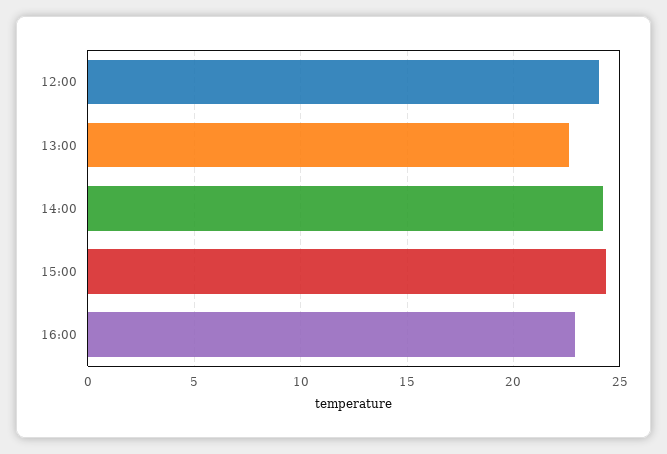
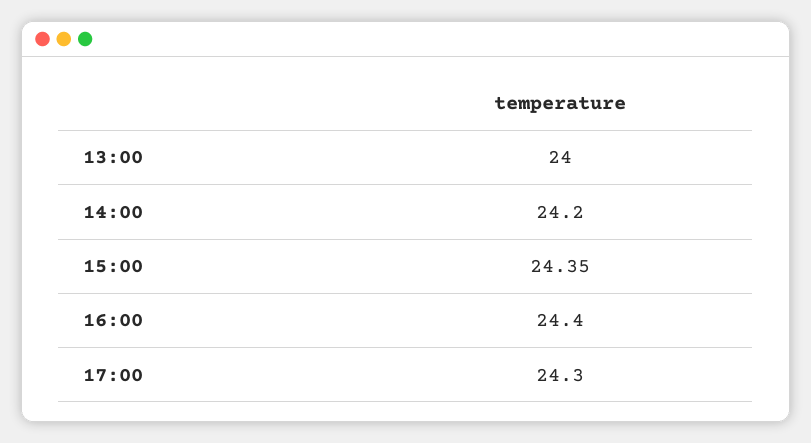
12:00: 24 -> none
13:00: 22.5 -> 24
16:00: 23 -> 24.4
17:00: none -> 24.3

